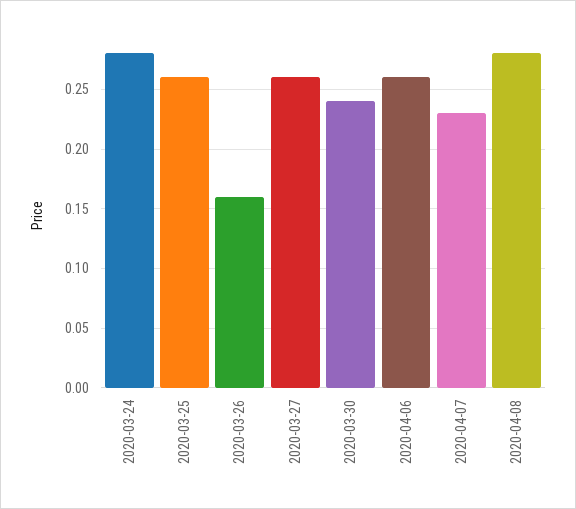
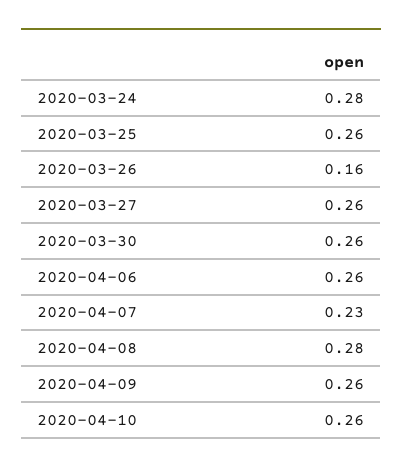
2020-03-30: 0.24 -> 0.26
2020-04-09: none -> 0.26
2020-04-10: none -> 0.26

